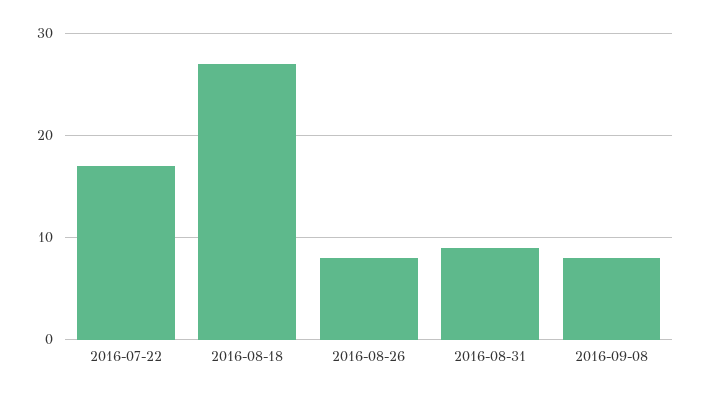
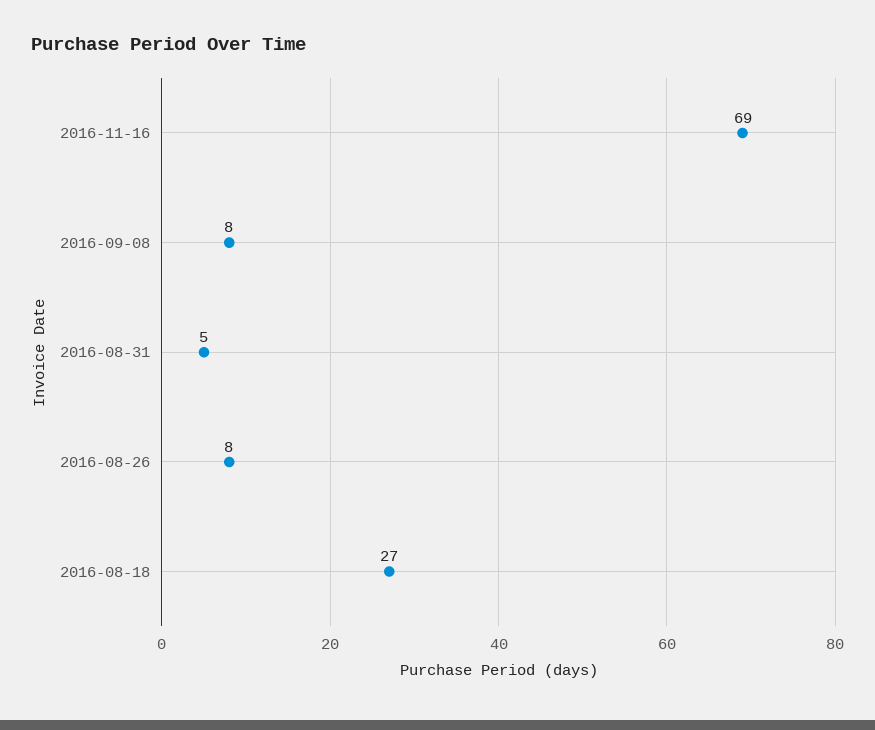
2016-07-22: 17 -> none
2016-08-31: 9 -> 5
2016-11-16: none -> 69

